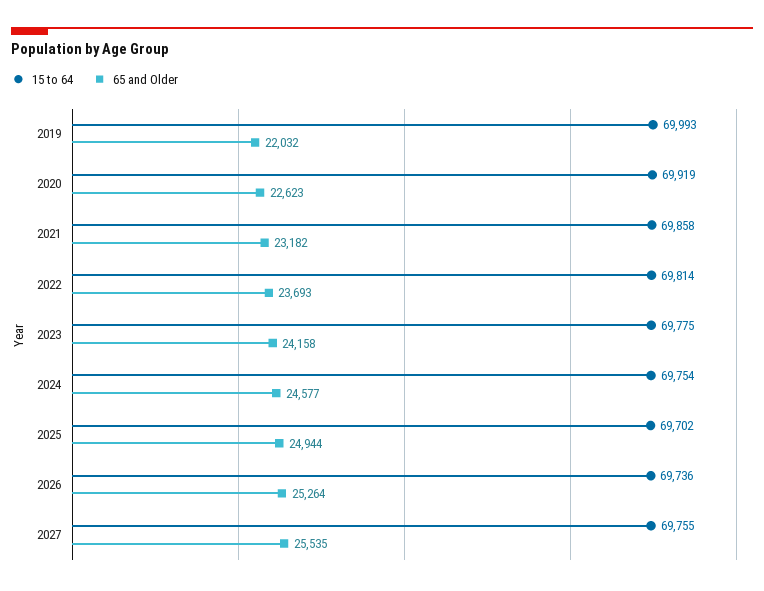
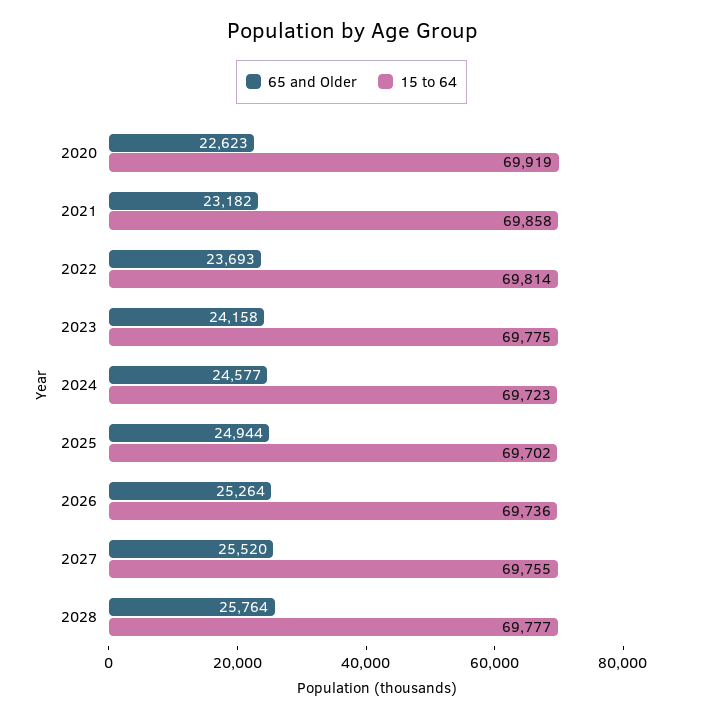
15 to 64, 2019: 69993 -> none
65 and Older, 2019: 22032 -> none
15 to 64, 2024: 69754 -> 69723
65 and Older, 2027: 25535 -> 25520
65 and Older, 2028: none -> 25764
15 to 64, 2028: none -> 69777

